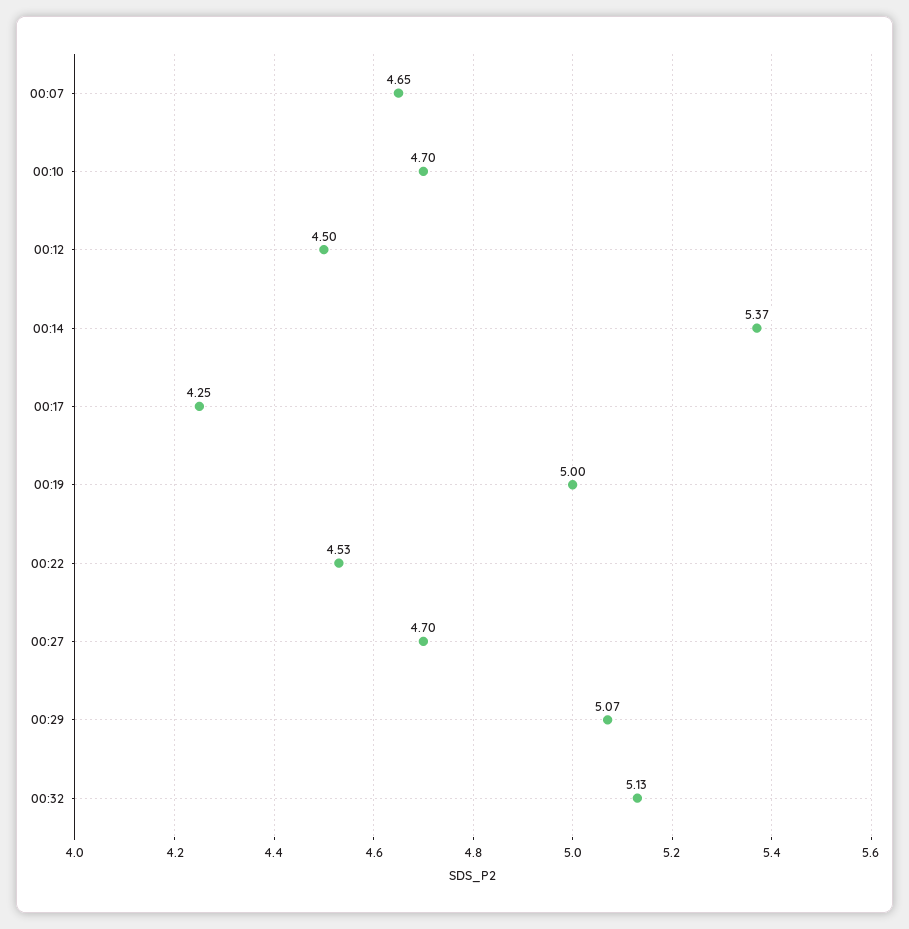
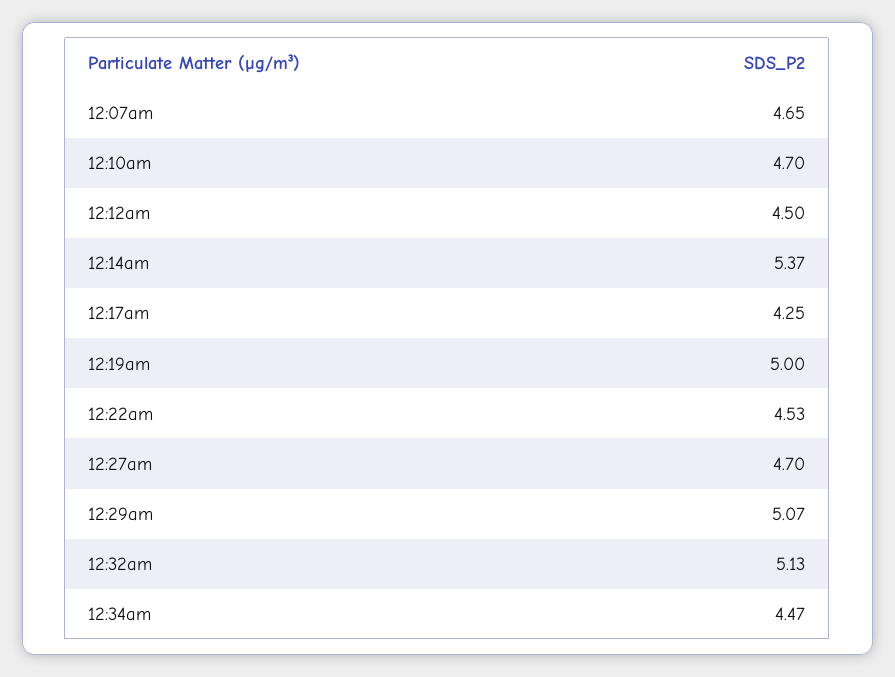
12:34am: none -> 4.47

